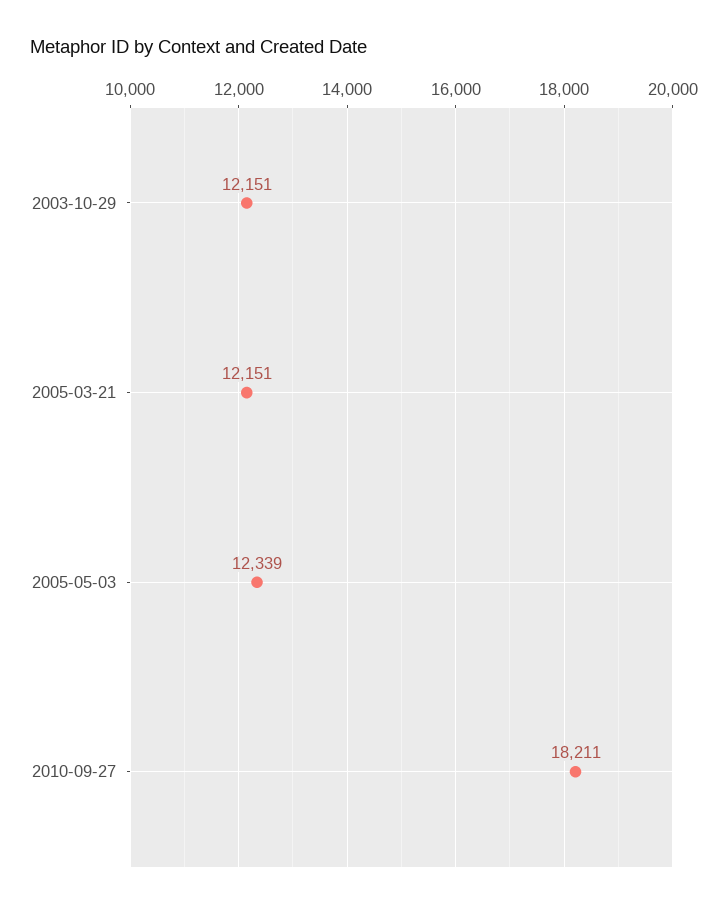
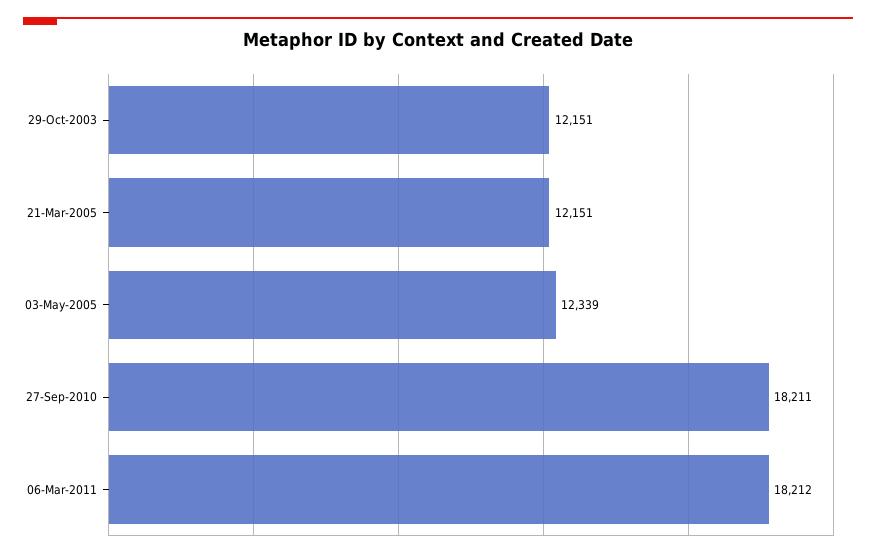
06-Mar-2011: none -> 18212

